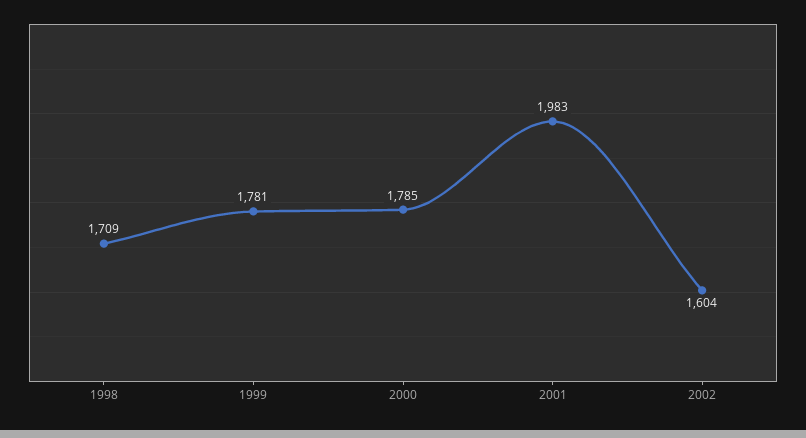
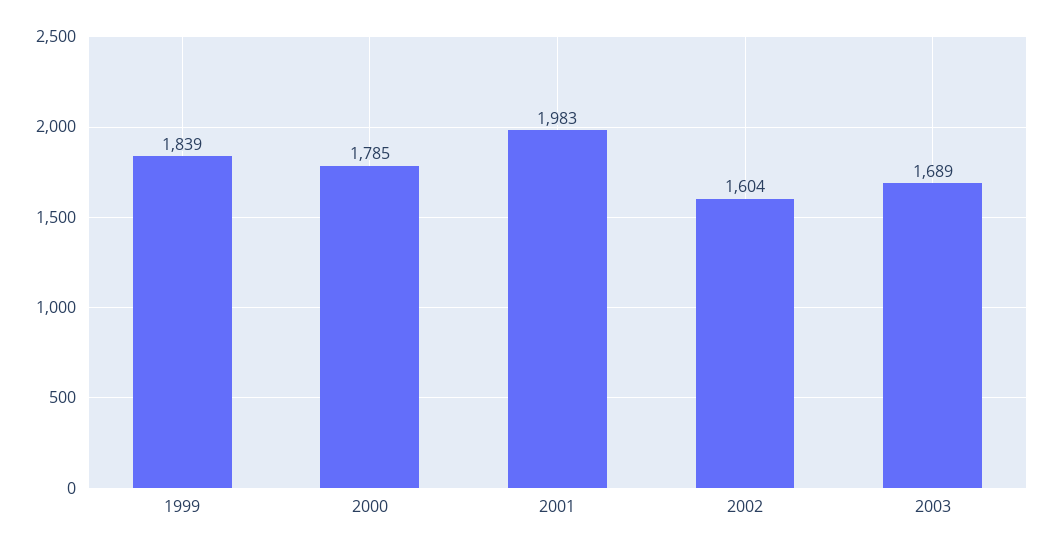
1998: 1709 -> none
1999: 1781 -> 1839
2003: none -> 1689

